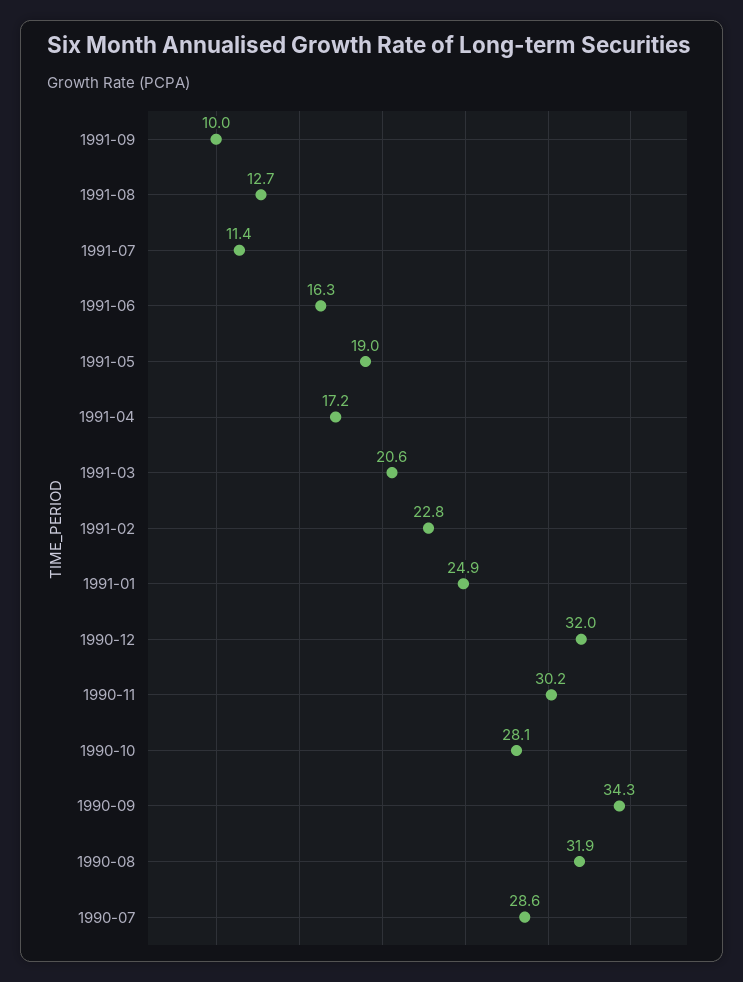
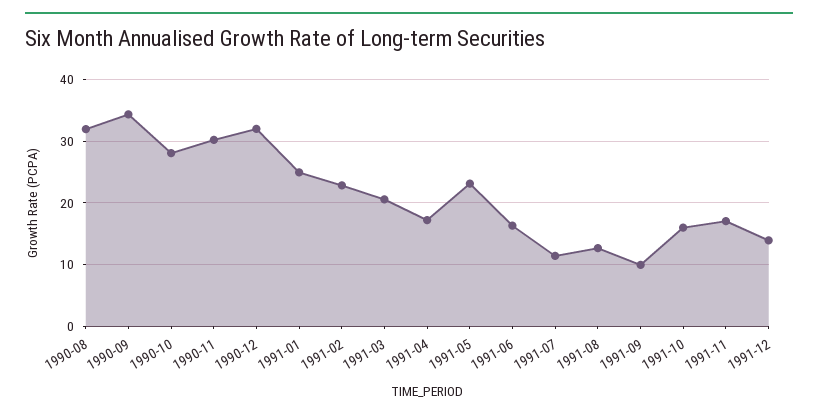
1991-05: 19 -> 23
1990-07: 28.6 -> none
1991-10: none -> 16
1991-11: none -> 17
1991-12: none -> 14

